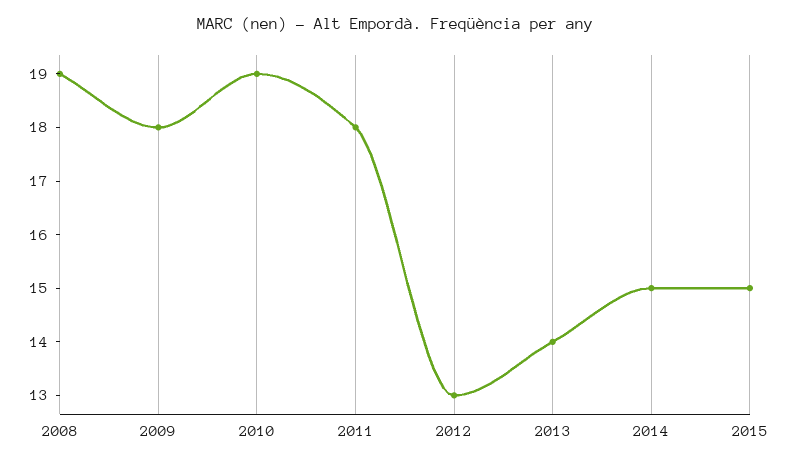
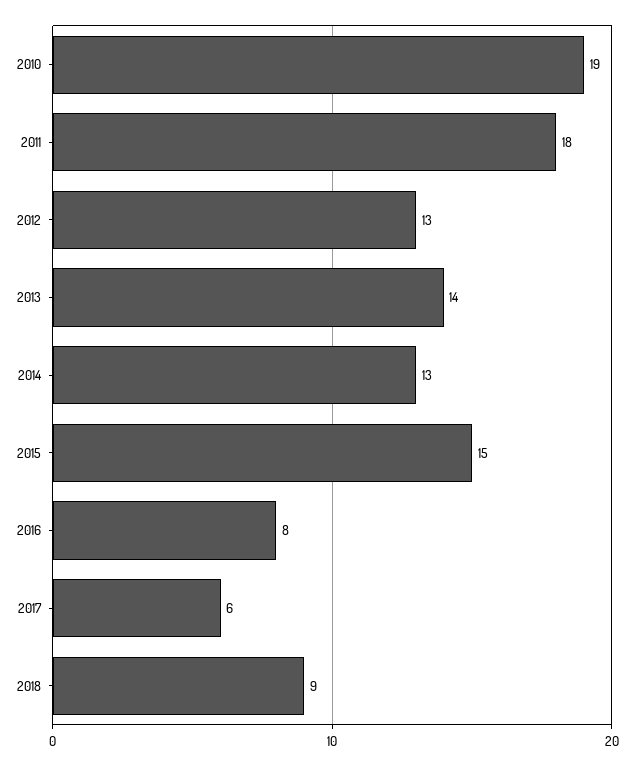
2008: 19 -> none
2009: 18 -> none
2014: 15 -> 13
2016: none -> 8
2017: none -> 6
2018: none -> 9

